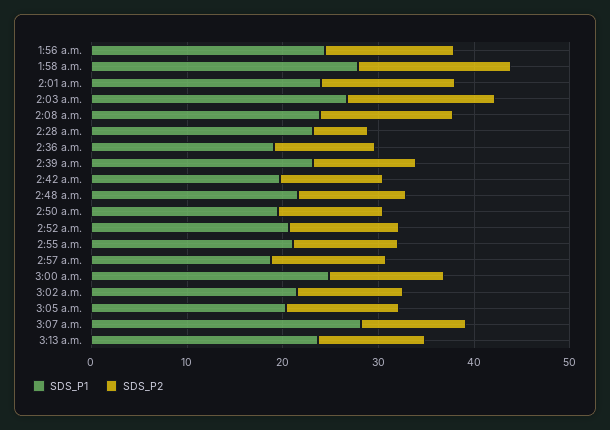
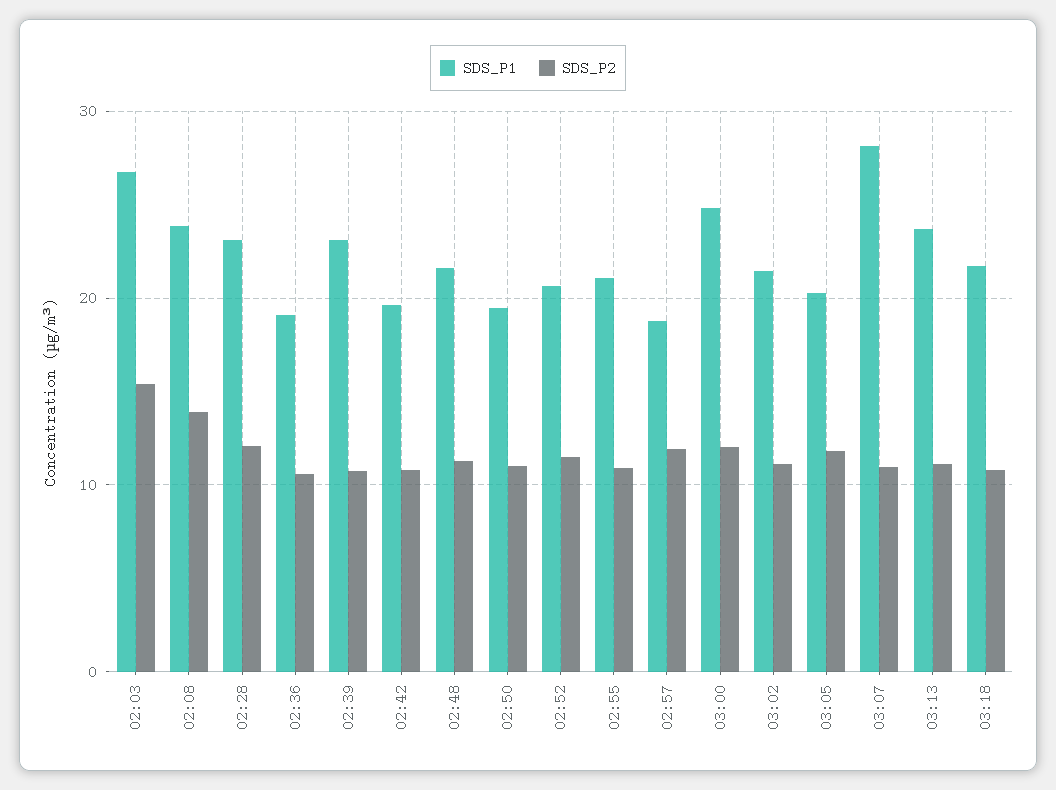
SDS_P1, 1:56 a.m.: 24 -> none
SDS_P2, 1:56 a.m.: 14 -> none
SDS_P1, 1:58 a.m.: 28 -> none
SDS_P2, 1:58 a.m.: 16 -> none
SDS_P1, 2:01 a.m.: 24 -> none
SDS_P2, 2:01 a.m.: 14 -> none
SDS_P2, 2:28 a.m.: 6 -> 12
SDS_P1, 03:18: none -> 22
SDS_P2, 03:18: none -> 11

